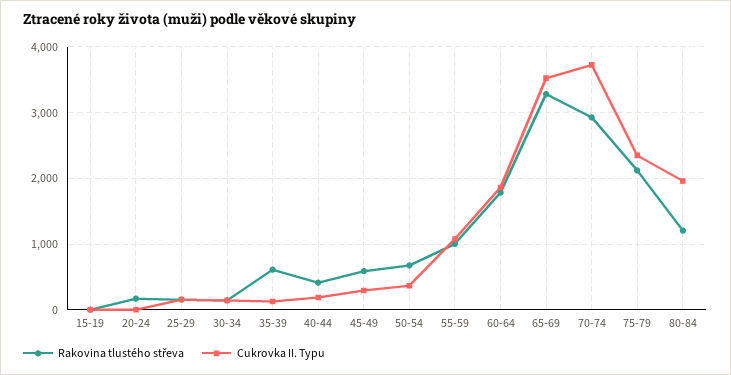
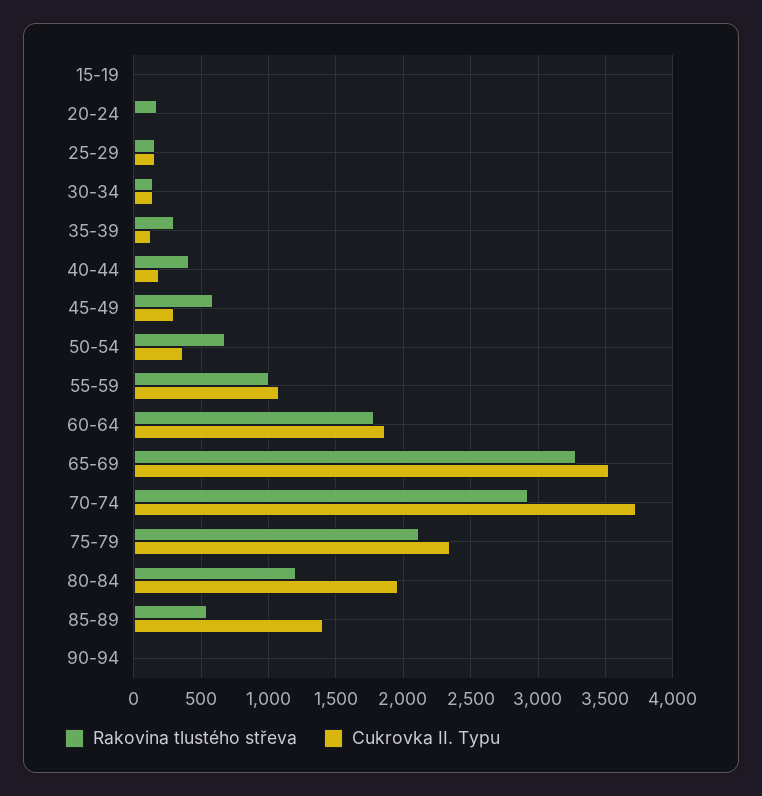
Rakovina tlustého střeva, 35-39: 600 -> 300
Rakovina tlustého střeva, 85-89: none -> 550
Cukrovka II. Typu, 85-89: none -> 1400
Rakovina tlustého střeva, 90-94: none -> 0
Cukrovka II. Typu, 90-94: none -> 0

